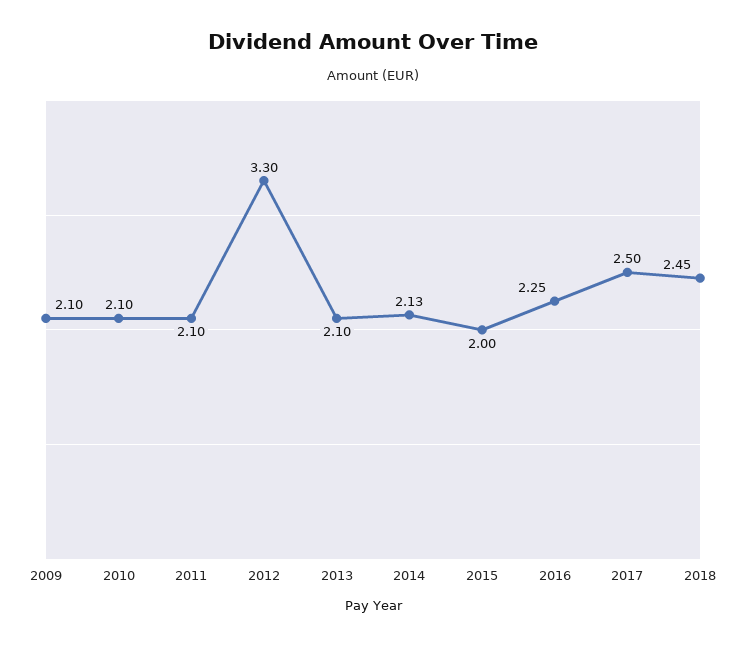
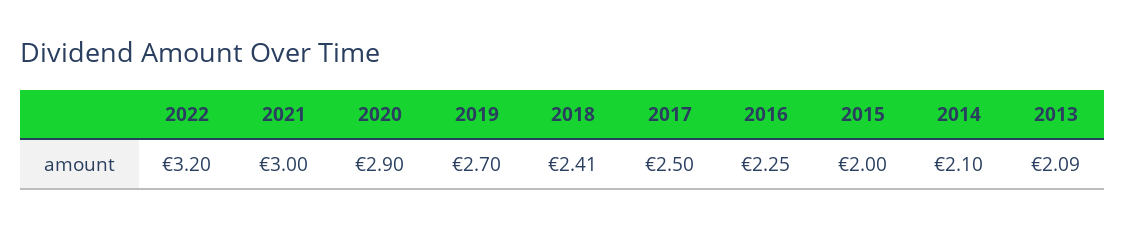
2009: 2.1 -> none
2010: 2.1 -> none
2011: 2.1 -> none
2012: 3.3 -> none
2013: 2.1 -> 2.09
2014: 2.13 -> 2.1
2018: 2.45 -> 2.41
2022: none -> 3.2
2021: none -> 3
2020: none -> 2.9
2019: none -> 2.7

